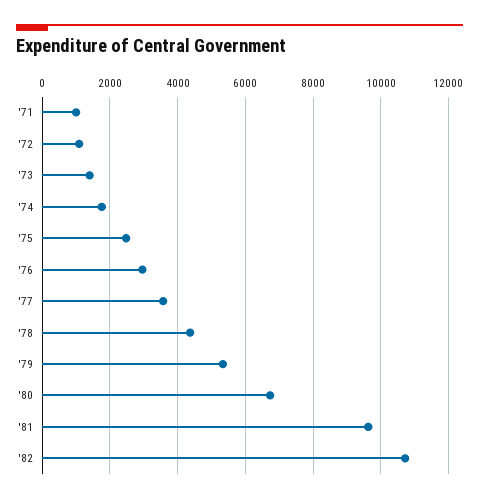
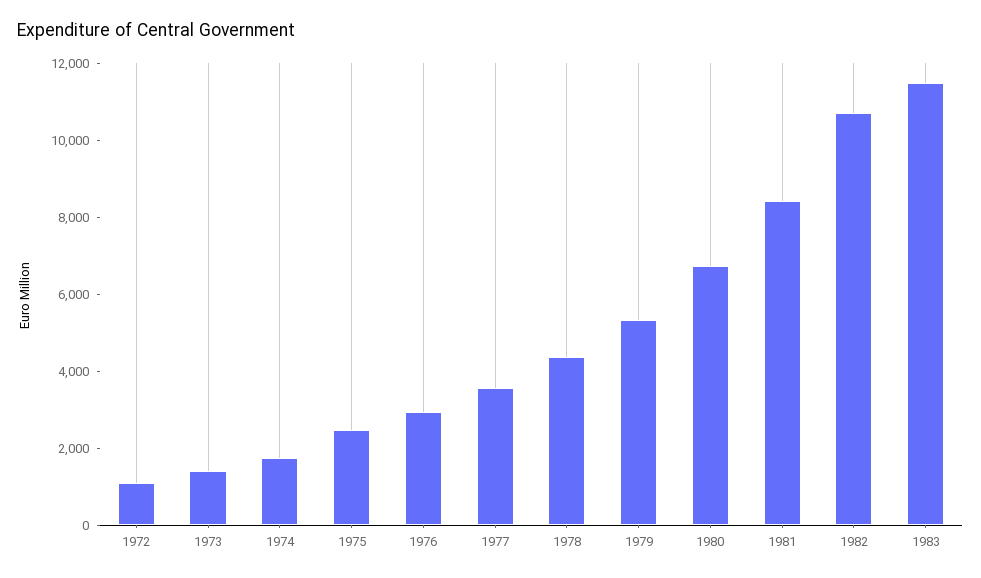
'71: 1000 -> none
'81: 9600 -> 8500
1983: none -> 11500

